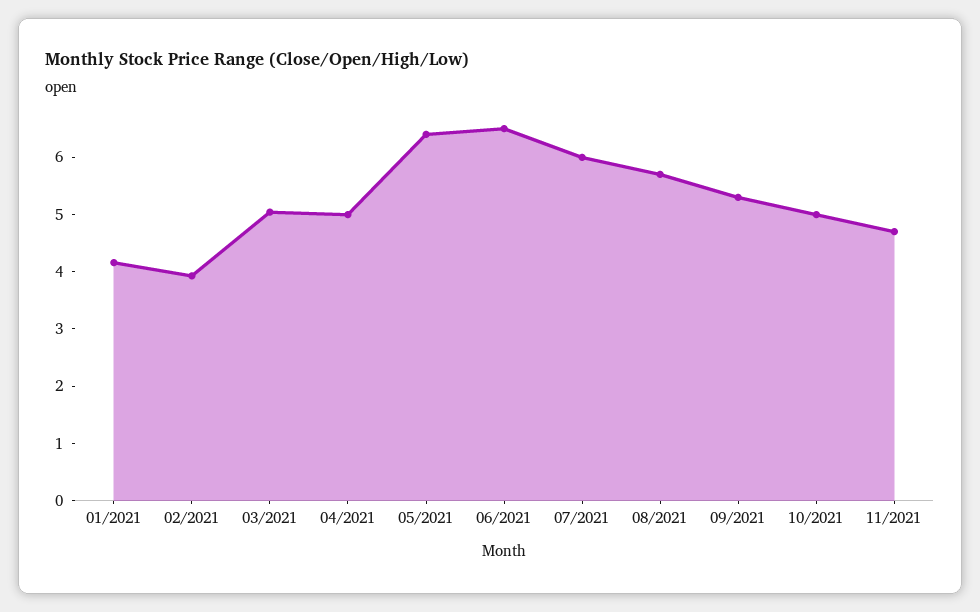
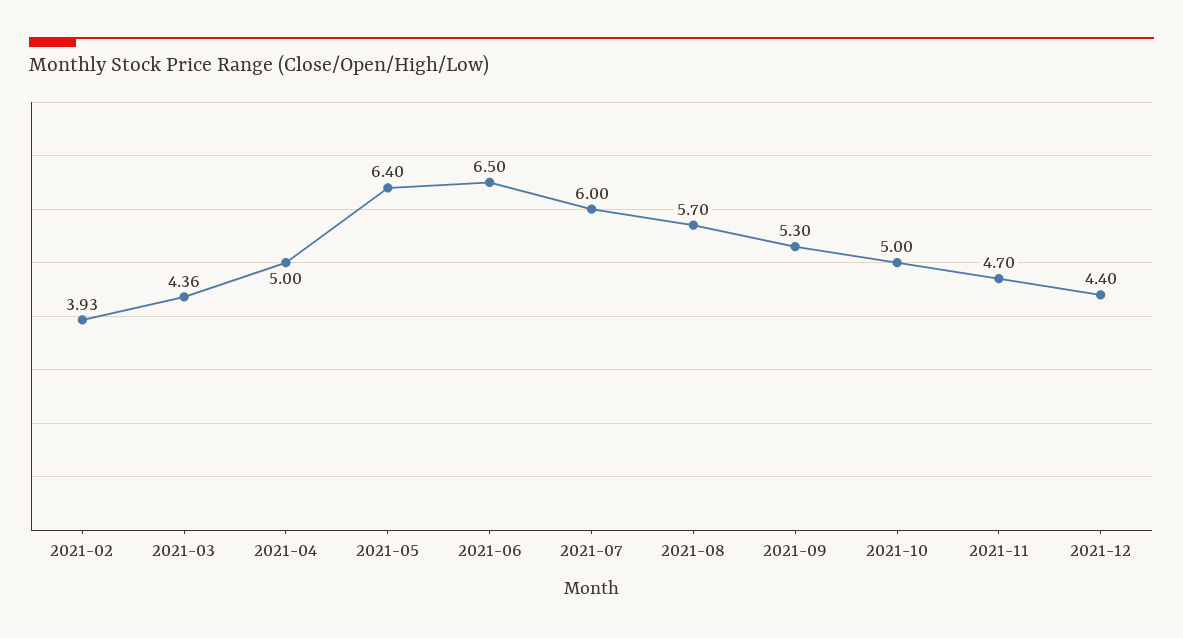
01/2021: 4.2 -> none
03/2021: 5 -> 4.36
2021-12: none -> 4.4

